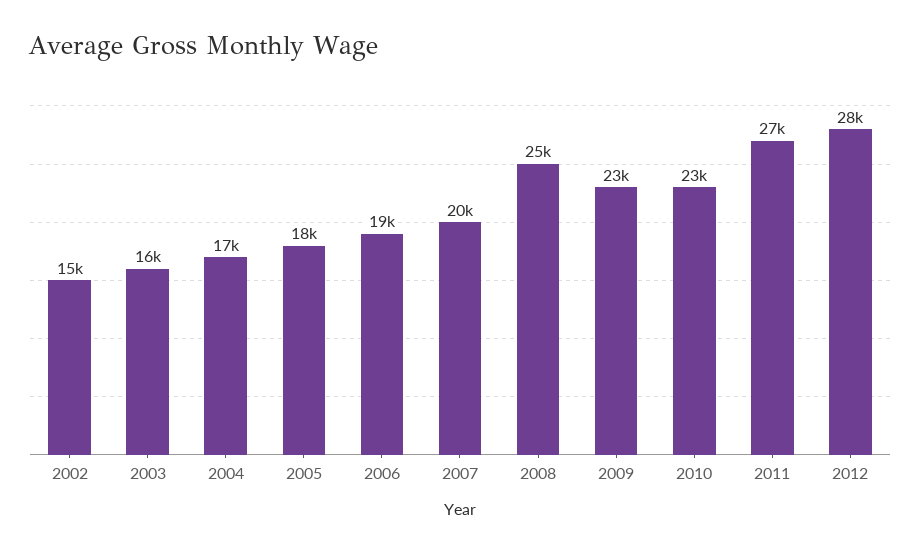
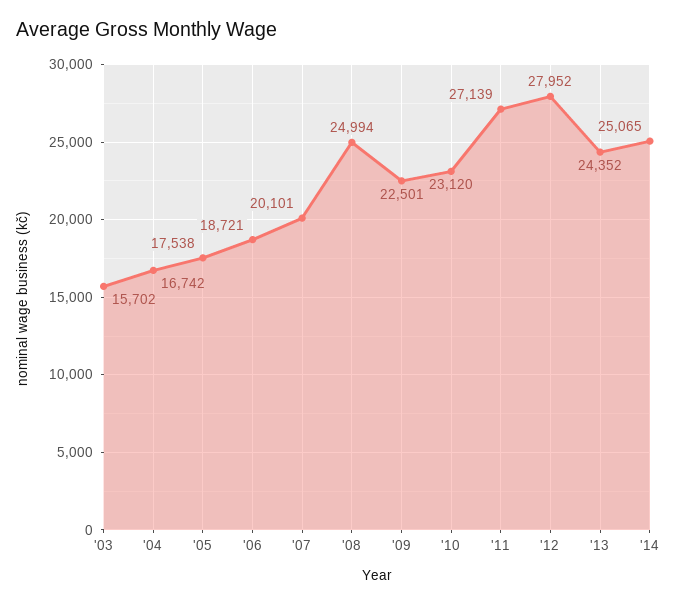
2002: 15000 -> none
'13: none -> 24352
'14: none -> 25065

